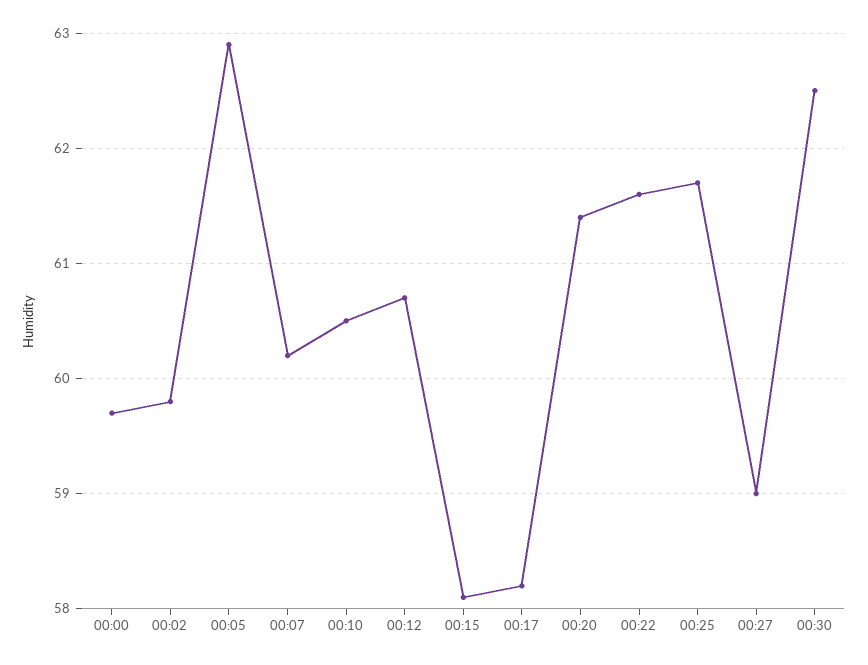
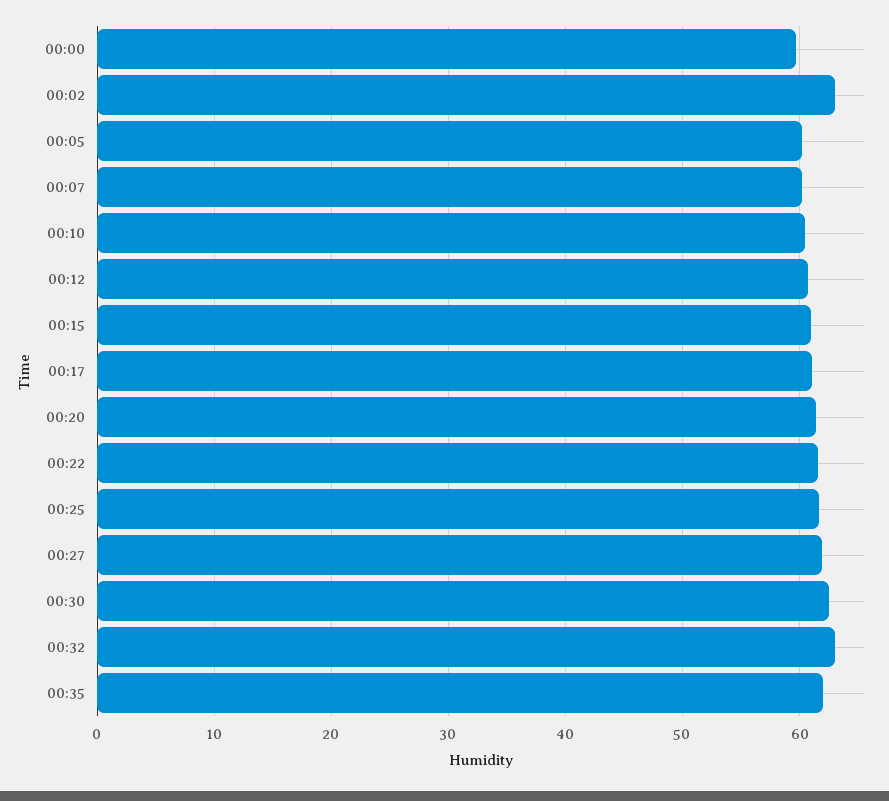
00:02: 59.8 -> 63
00:05: 62.9 -> 60
00:15: 58.1 -> 61
00:17: 58.2 -> 61
00:27: 59 -> 62
00:32: none -> 63
00:35: none -> 62

